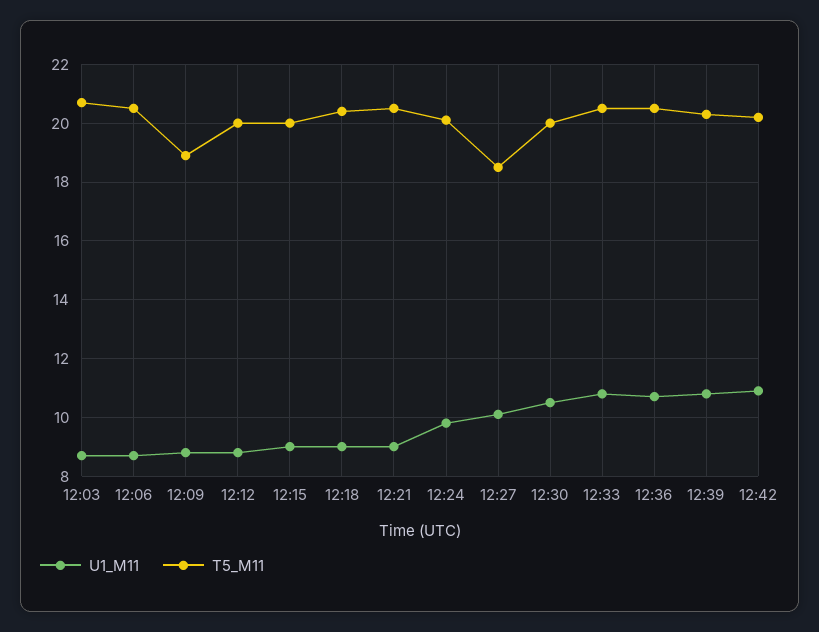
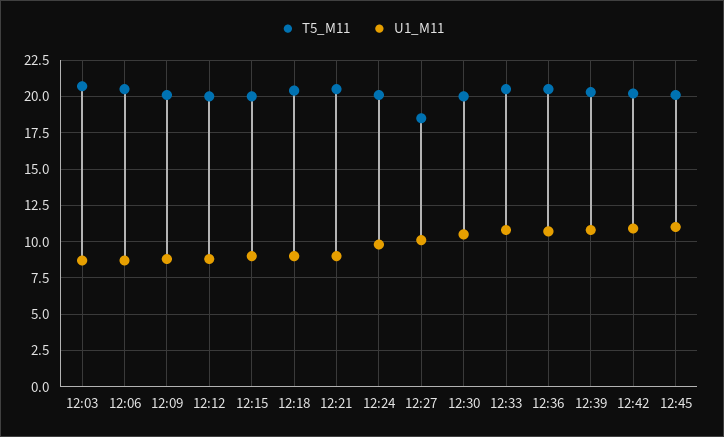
T5_M11, 12:09: 19 -> 20
T5_M11, 12:45: none -> 20
U1_M11, 12:45: none -> 11

